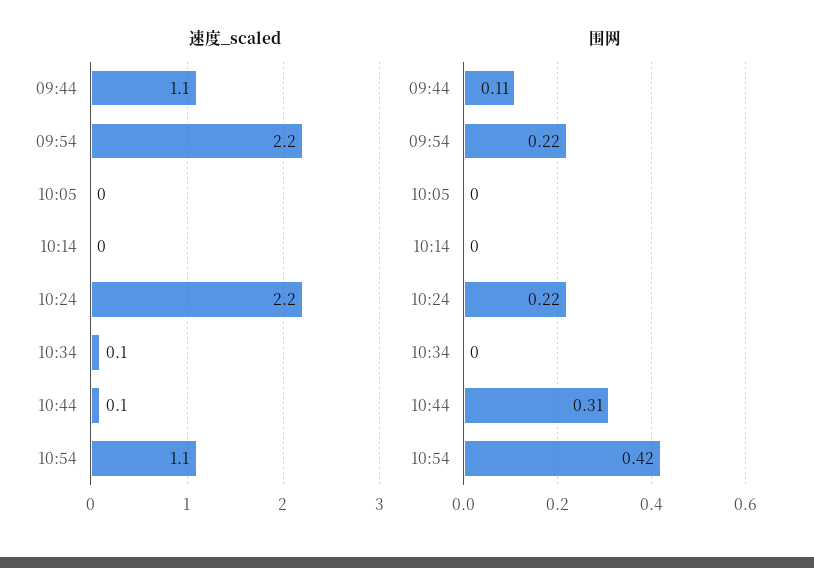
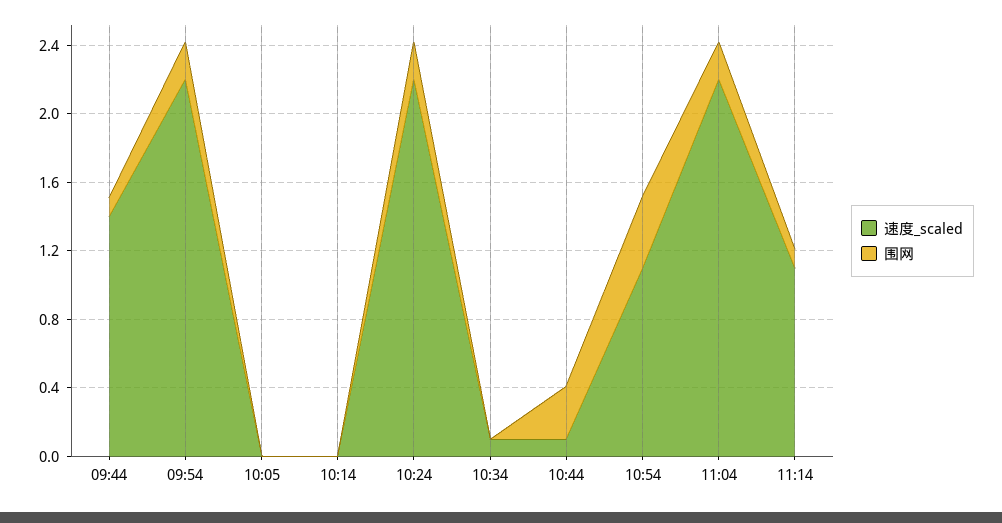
速度_scaled, 09:44: 1.1 -> 1.4
速度_scaled, 11:04: none -> 2.2
围网, 11:04: none -> 0.2
速度_scaled, 11:14: none -> 1.1
围网, 11:14: none -> 0.1

